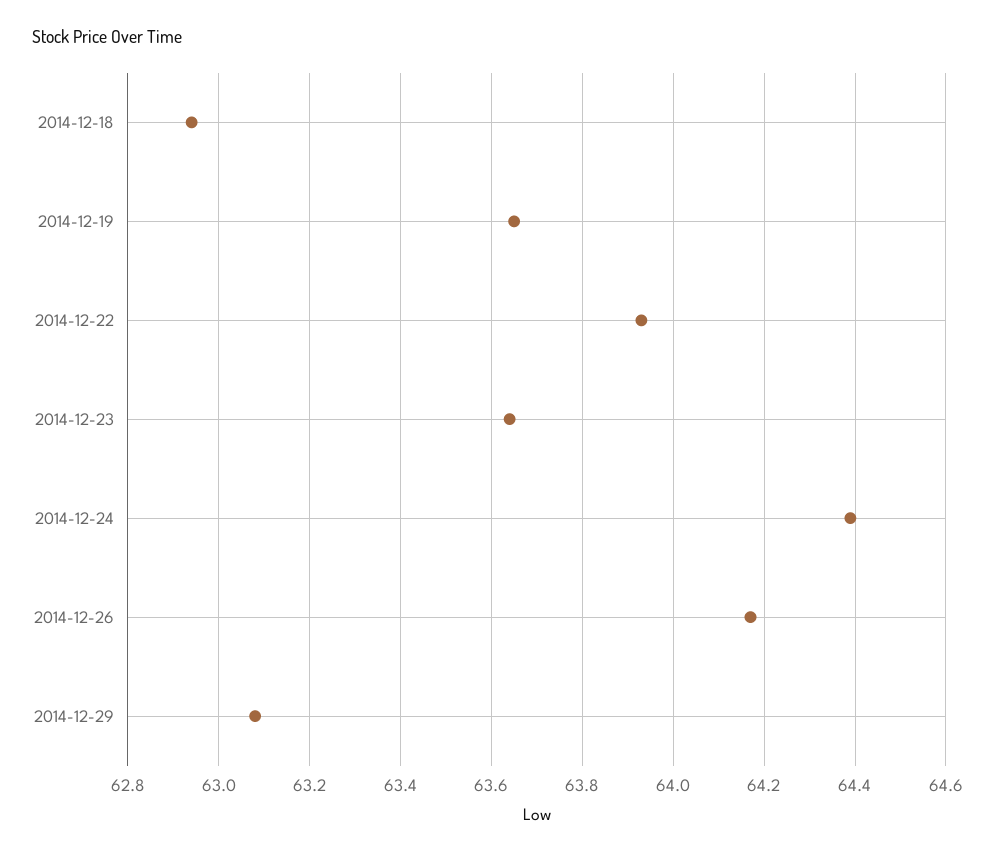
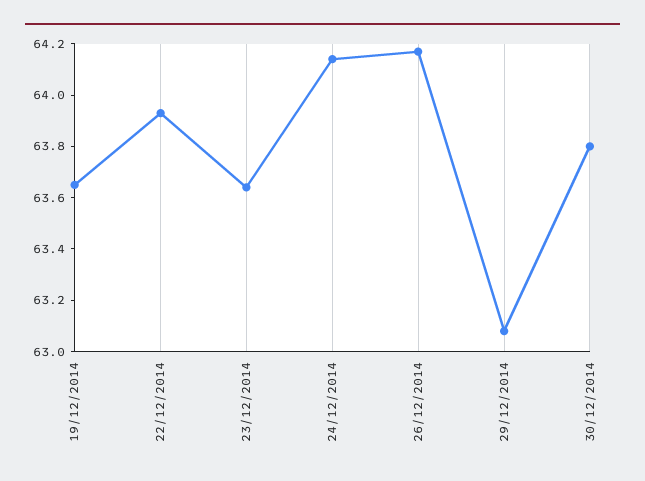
2014-12-18: 62.95 -> none
2014-12-24: 64.4 -> 64.15
30/12/2014: none -> 63.8

